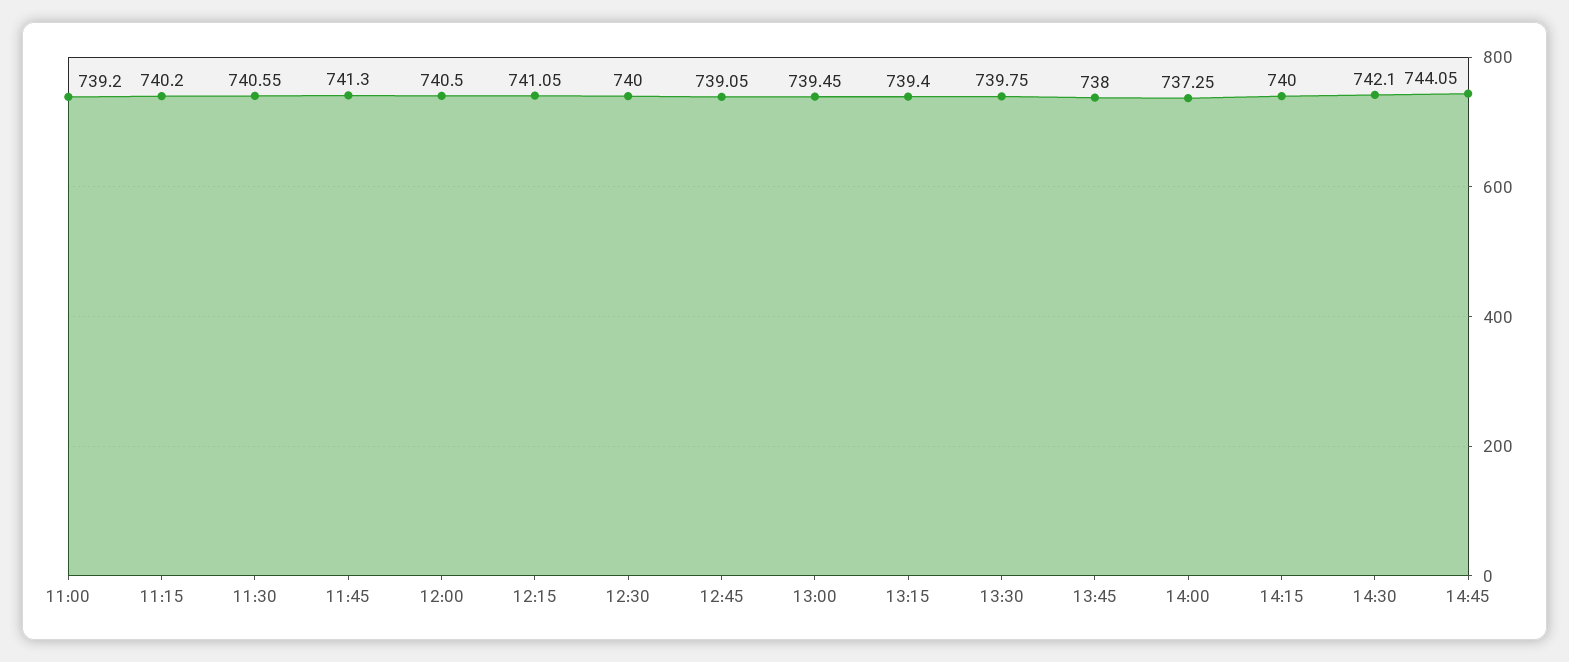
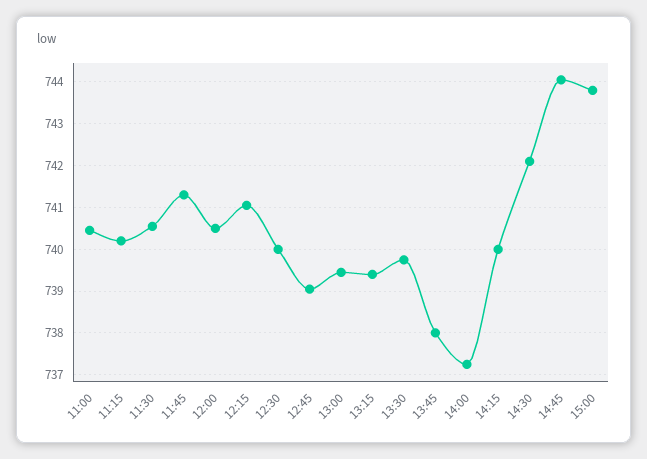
11:00: 739.2 -> 740.4
15:00: none -> 743.8

